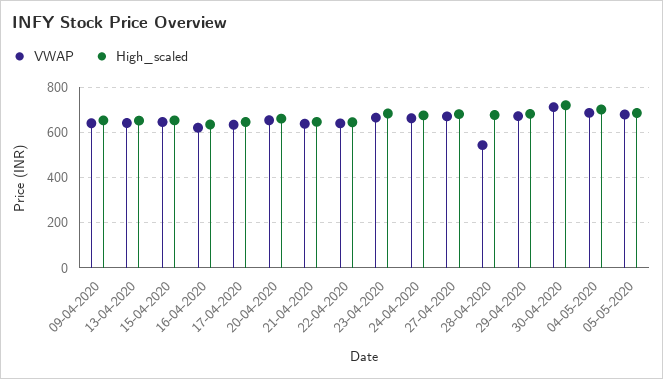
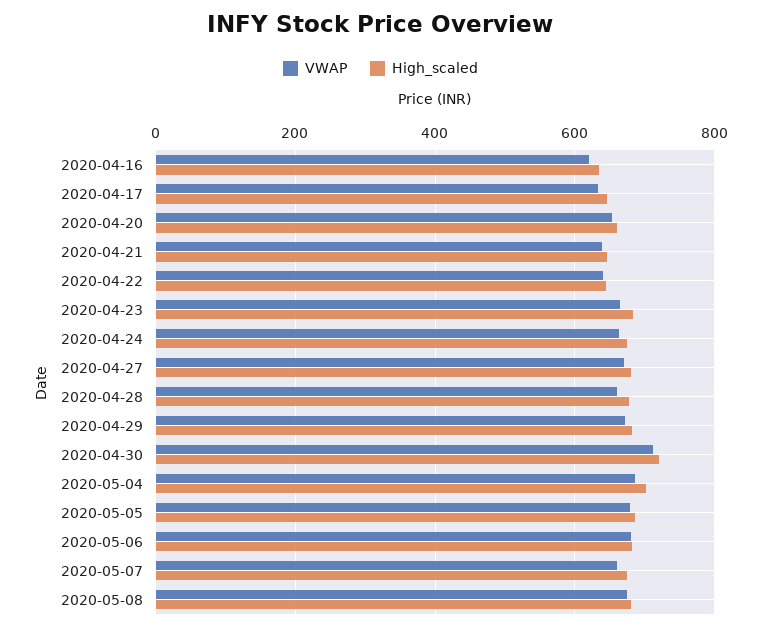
VWAP, 09-04-2020: 650 -> none
High_scaled, 09-04-2020: 650 -> none
VWAP, 13-04-2020: 650 -> none
High_scaled, 13-04-2020: 650 -> none
VWAP, 15-04-2020: 650 -> none
High_scaled, 15-04-2020: 650 -> none
VWAP, 28-04-2020: 550 -> 660
VWAP, 2020-05-06: none -> 680
High_scaled, 2020-05-06: none -> 680
VWAP, 2020-05-07: none -> 660
High_scaled, 2020-05-07: none -> 680
VWAP, 2020-05-08: none -> 680
High_scaled, 2020-05-08: none -> 680

